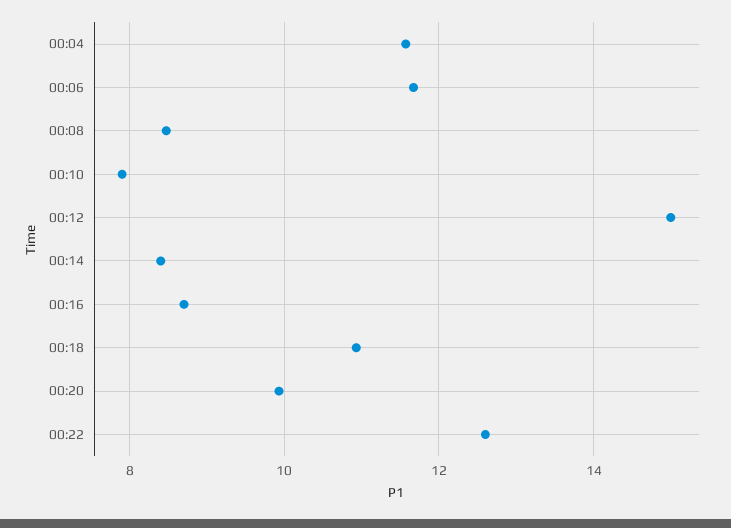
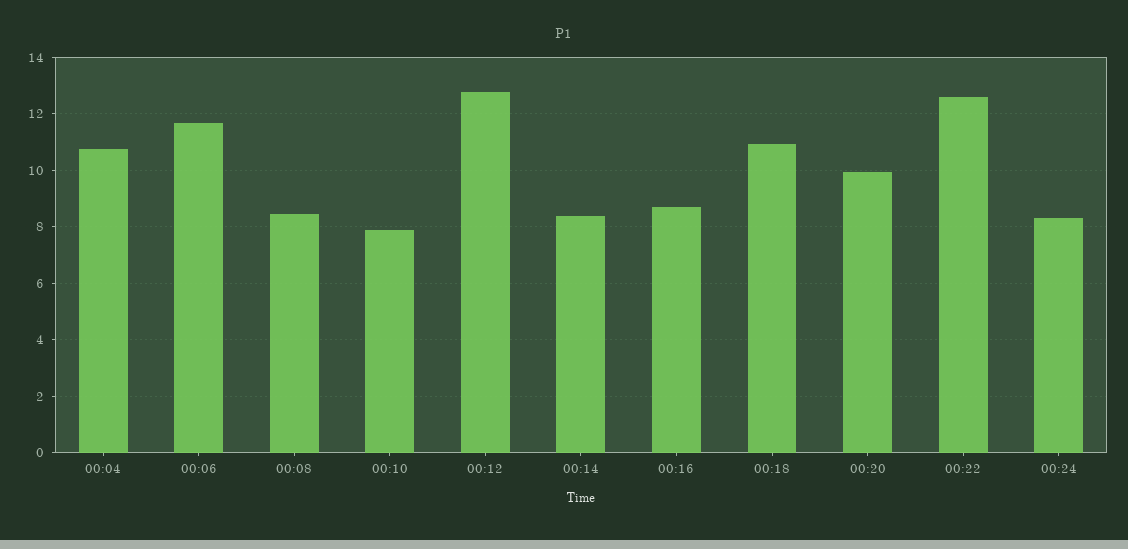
00:04: 11.6 -> 10.75
00:12: 15 -> 12.75
00:24: none -> 8.25

